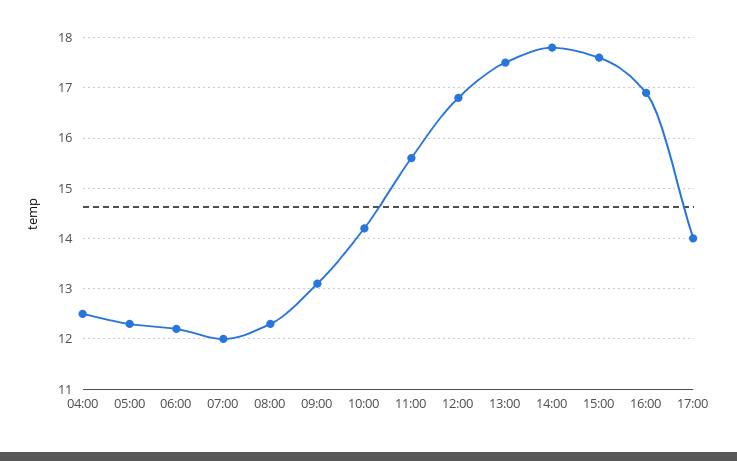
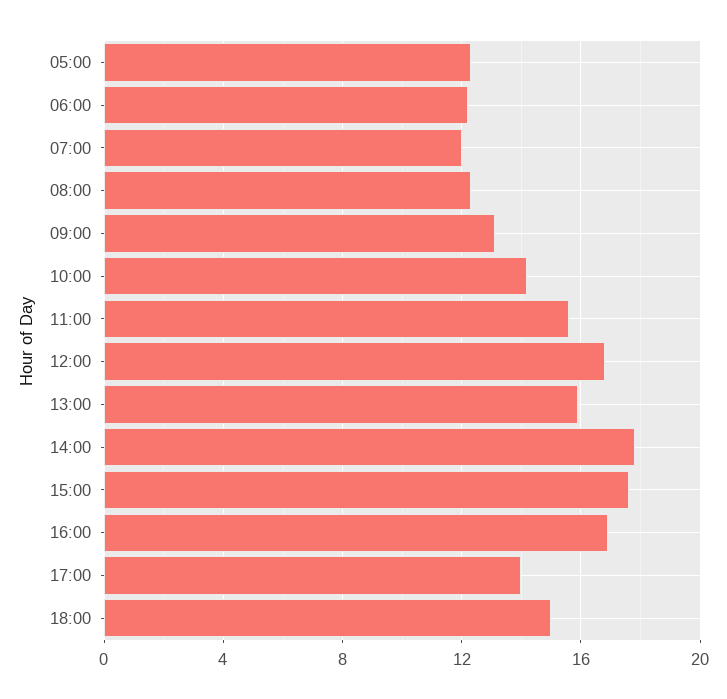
04:00: 12.5 -> none
13:00: 17.5 -> 16
18:00: none -> 15

